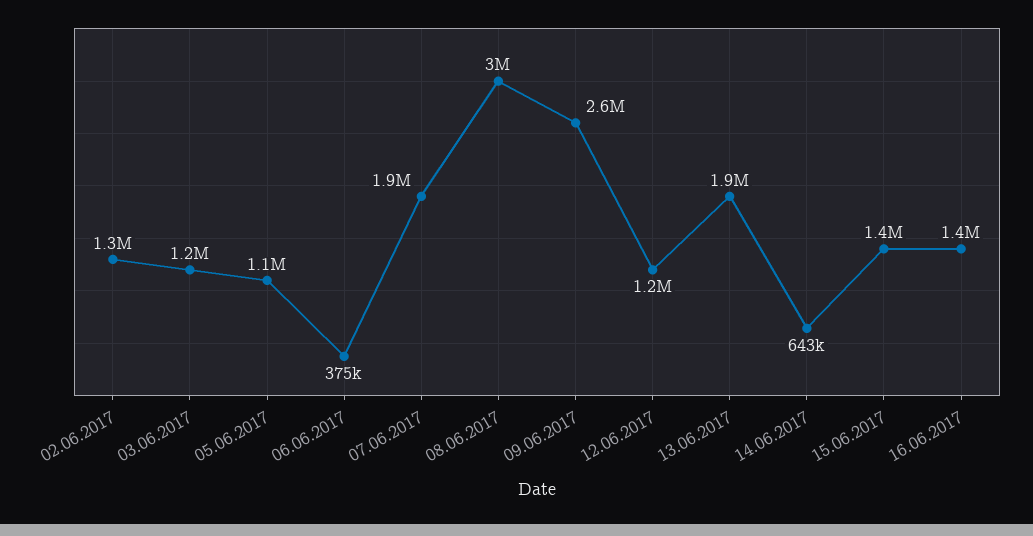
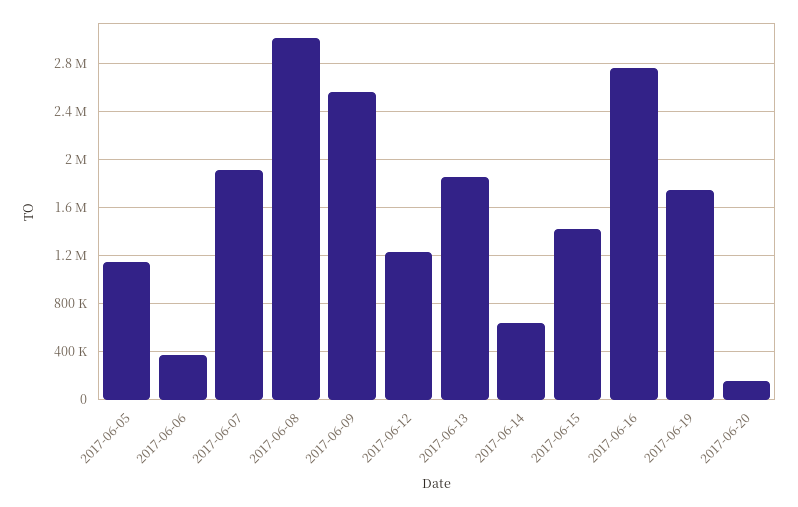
02.06.2017: 1300000 -> none
03.06.2017: 1200000 -> none
16.06.2017: 1400000 -> 2750000
2017-06-19: none -> 1750000
2017-06-20: none -> 150000

